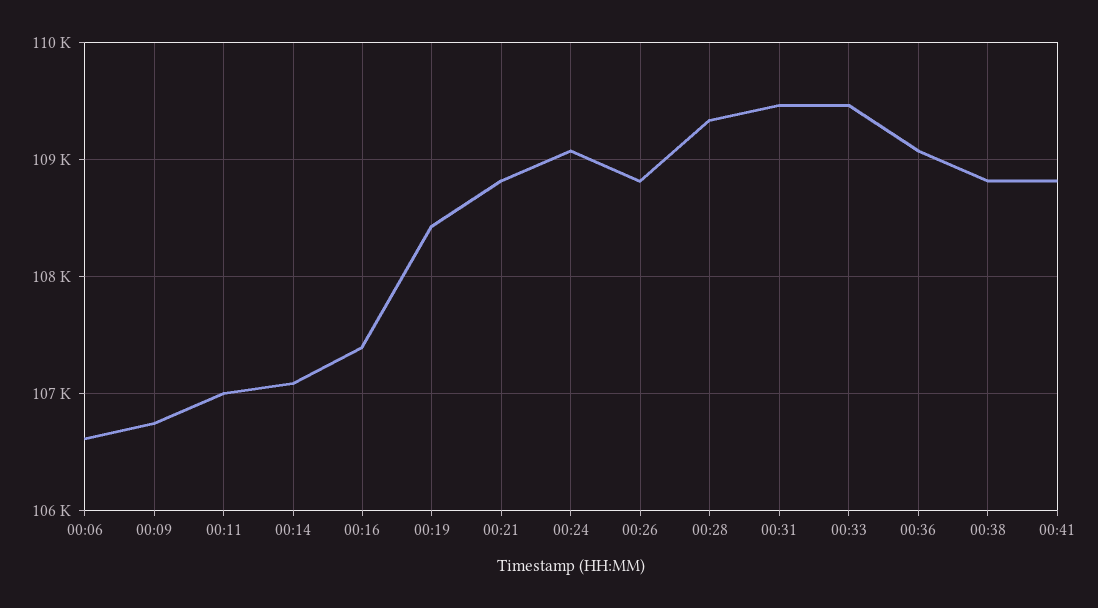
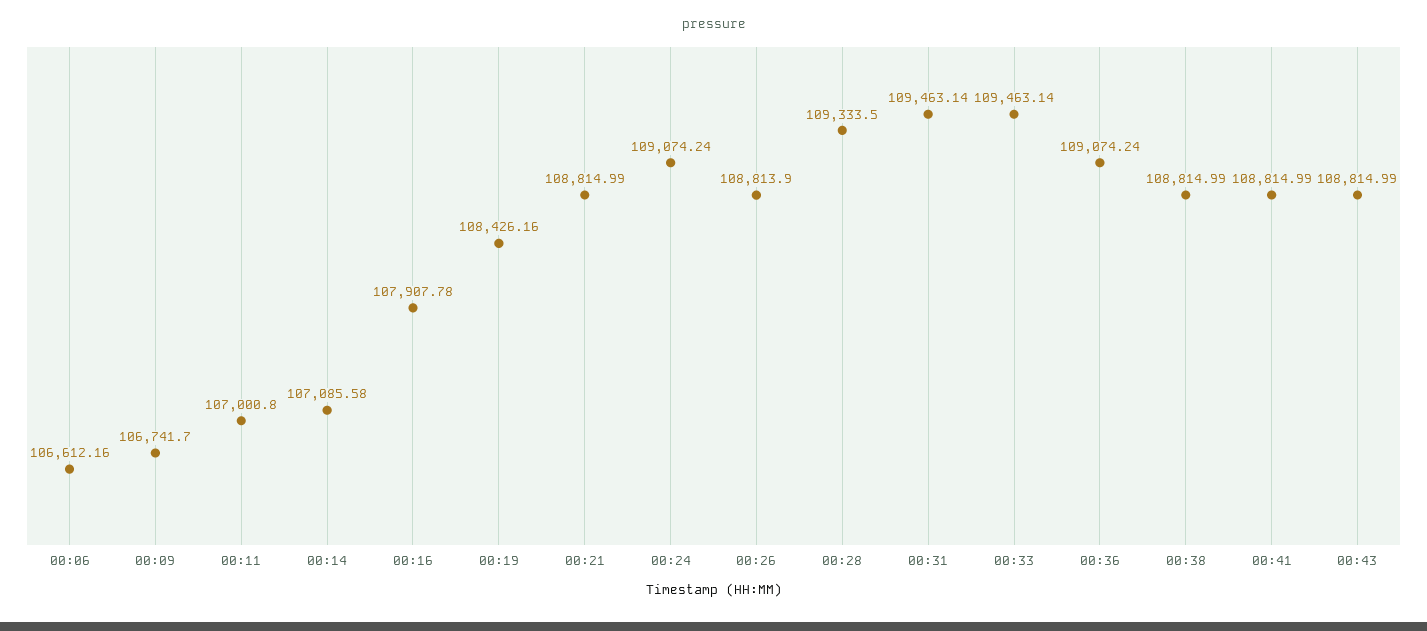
00:16: 107400 -> 107907.78
00:43: none -> 108814.99

